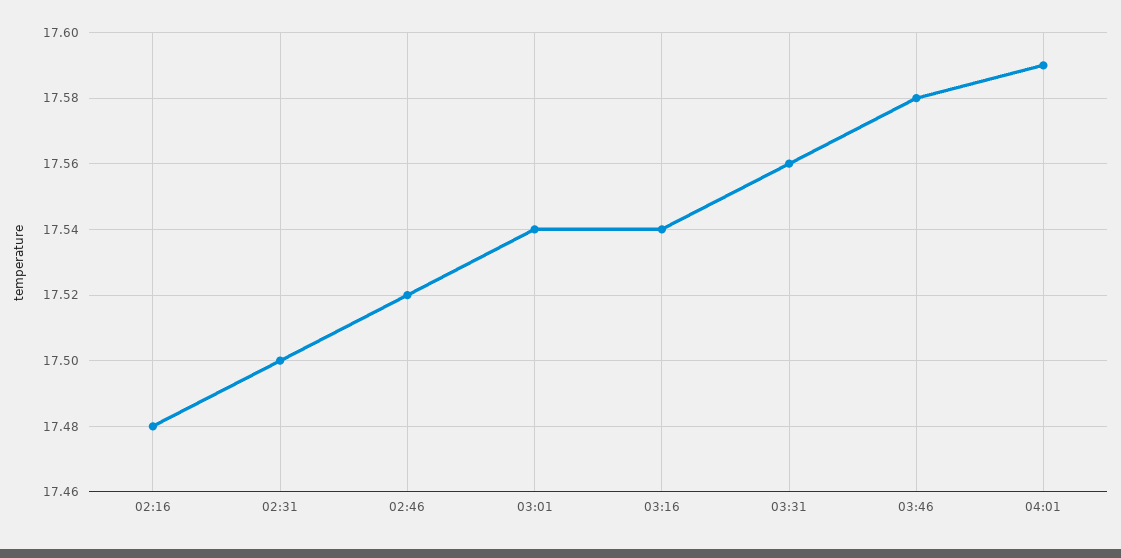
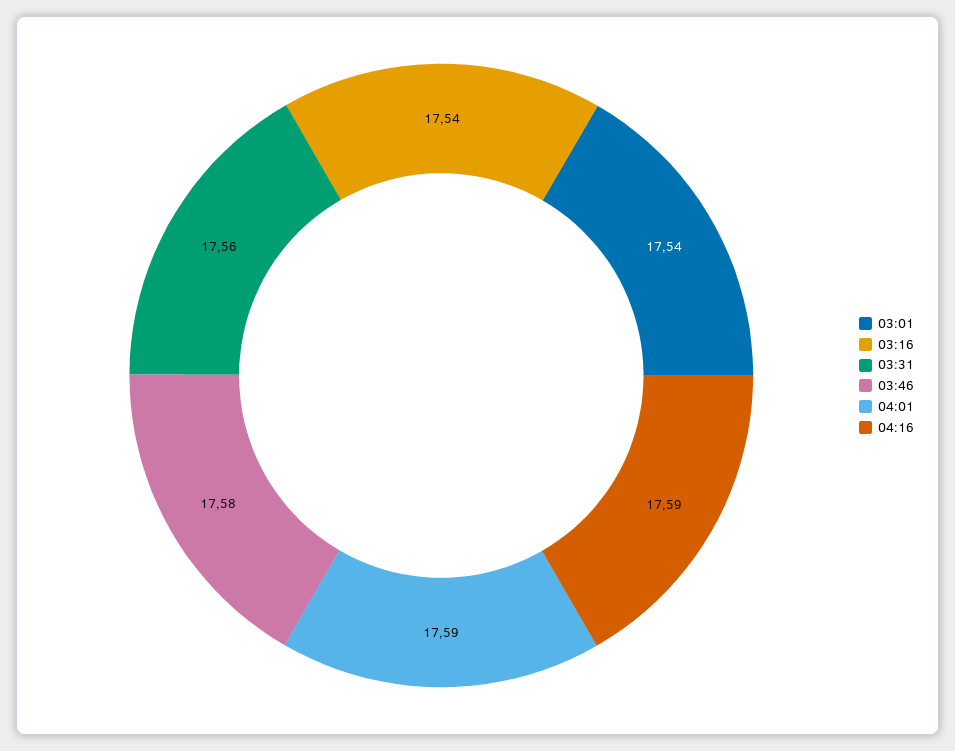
02:16: 17.48 -> none
02:31: 17.5 -> none
02:46: 17.52 -> none
04:16: none -> 17.59

